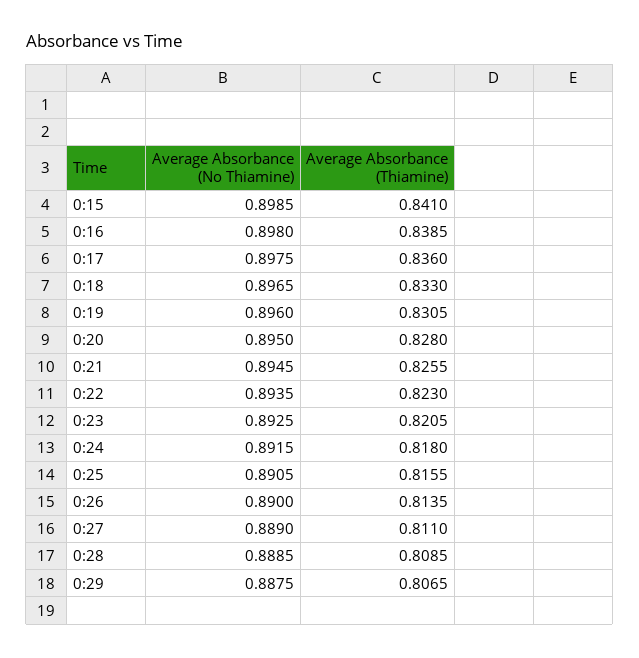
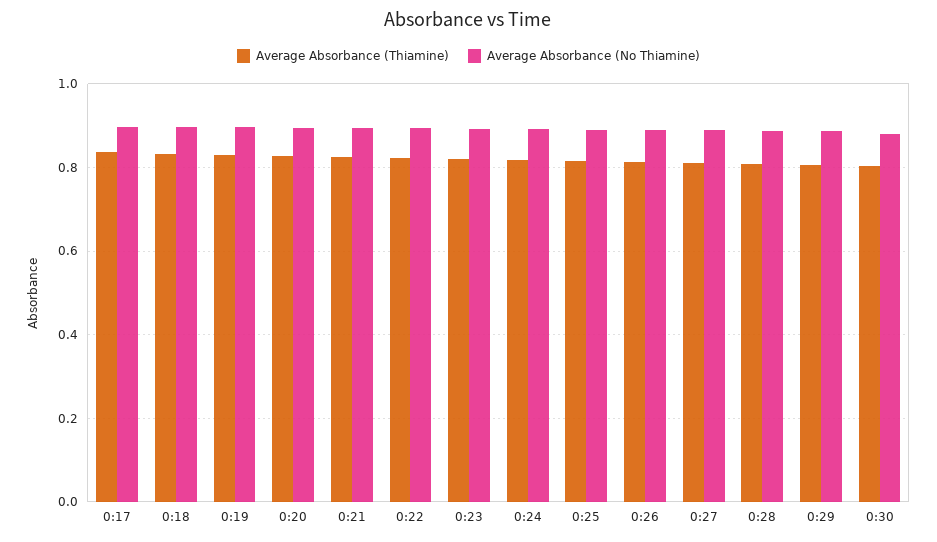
Average Absorbance (No Thiamine), 0:15: 0.8985 -> none
Average Absorbance (Thiamine), 0:15: 0.841 -> none
Average Absorbance (No Thiamine), 0:16: 0.898 -> none
Average Absorbance (Thiamine), 0:16: 0.8385 -> none
Average Absorbance (Thiamine), 0:30: none -> 0.8
Average Absorbance (No Thiamine), 0:30: none -> 0.88

